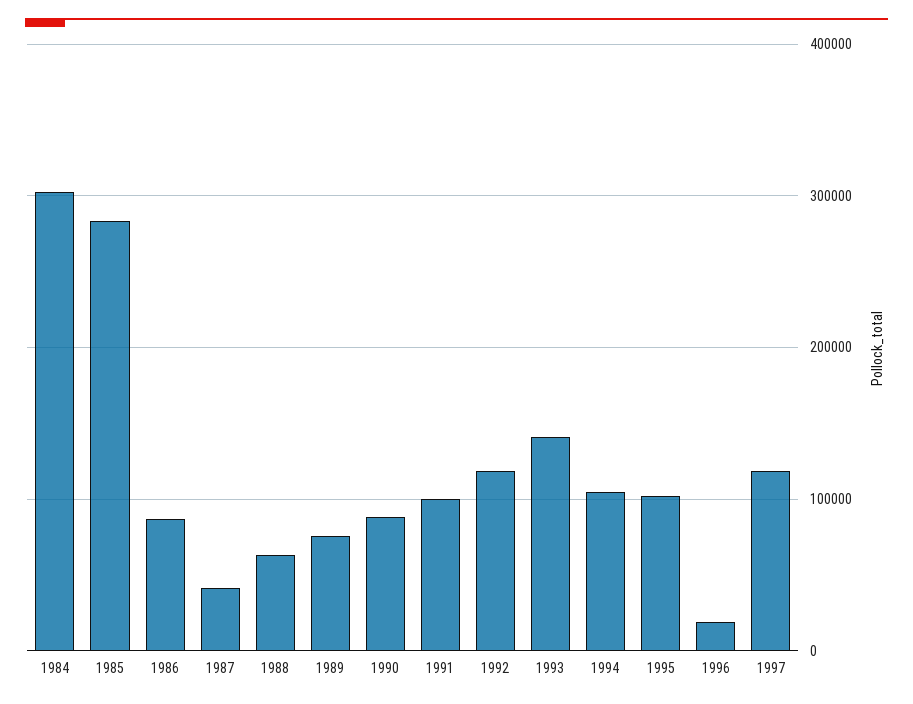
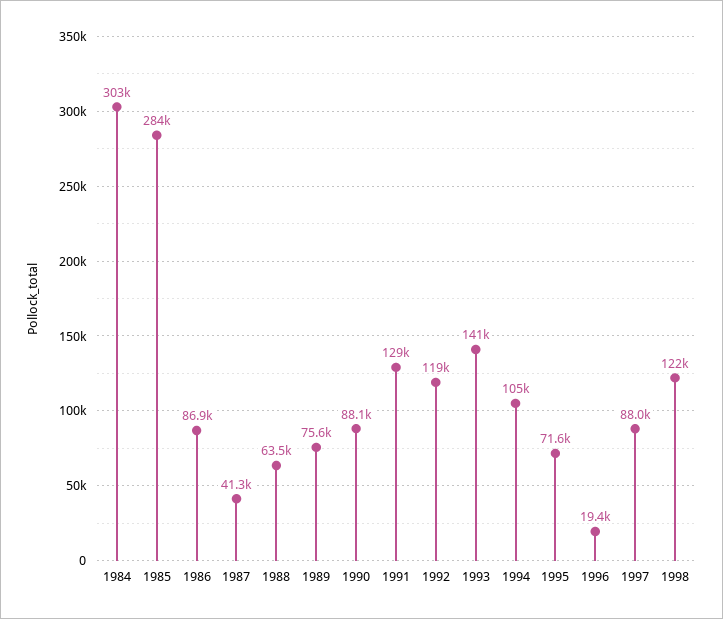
1991: 100000 -> 129000
1995: 100000 -> 71600
1997: 120000 -> 88000
1998: none -> 122000

